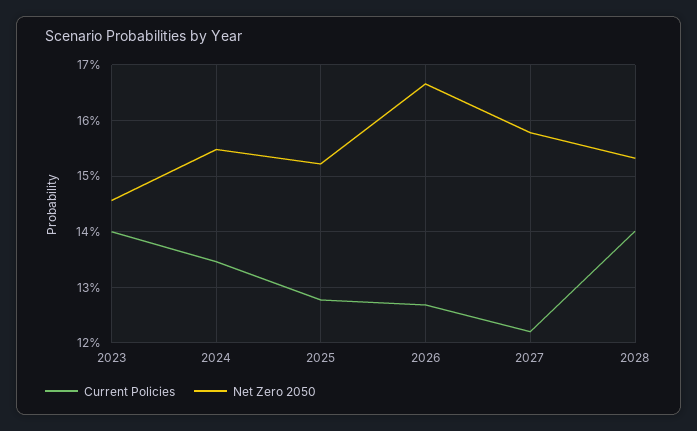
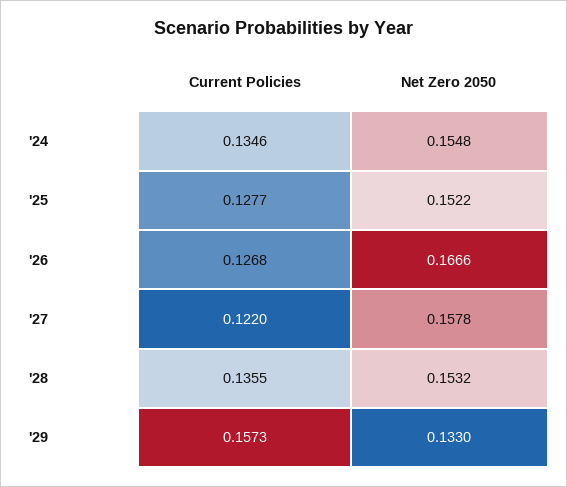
Current Policies, 2023: 0.14 -> none
Net Zero 2050, 2023: 0.146 -> none
Current Policies, 2028: 0.14 -> 0.1355
Current Policies, '29: none -> 0.1573
Net Zero 2050, '29: none -> 0.133

